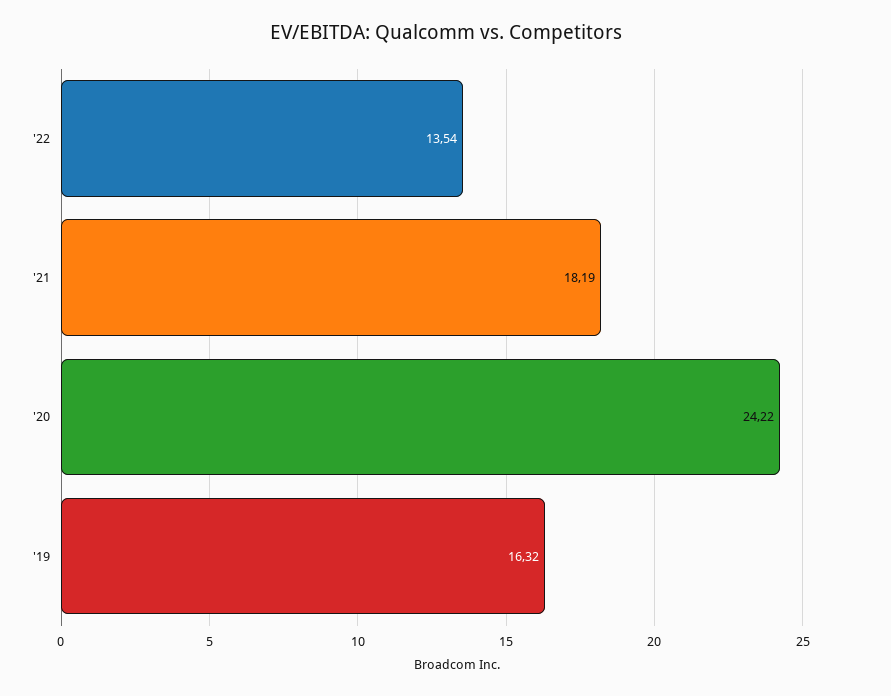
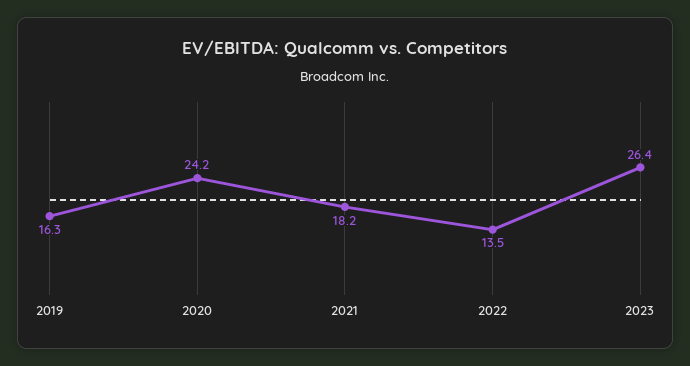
2023: none -> 26.4

